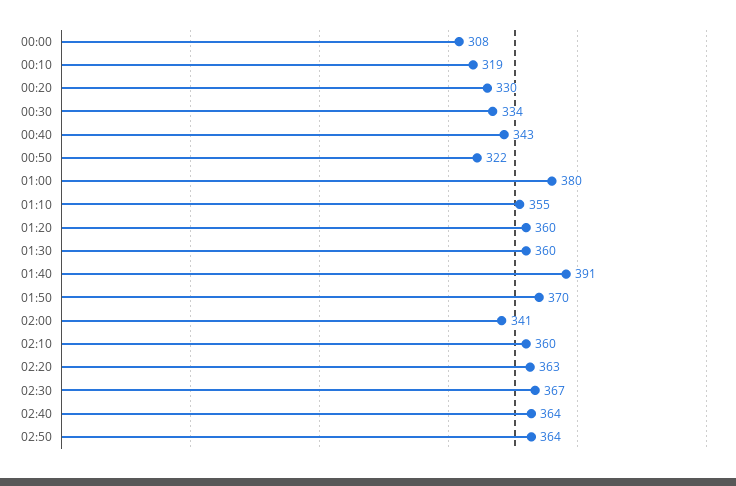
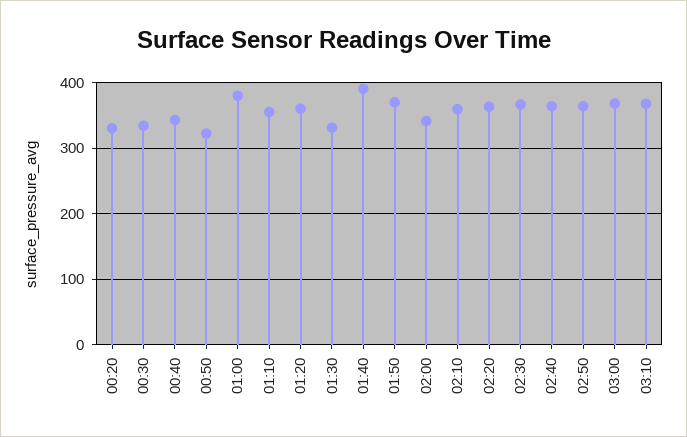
00:00: 308 -> none
00:10: 319 -> none
01:30: 360 -> 330
03:00: none -> 370
03:10: none -> 370

